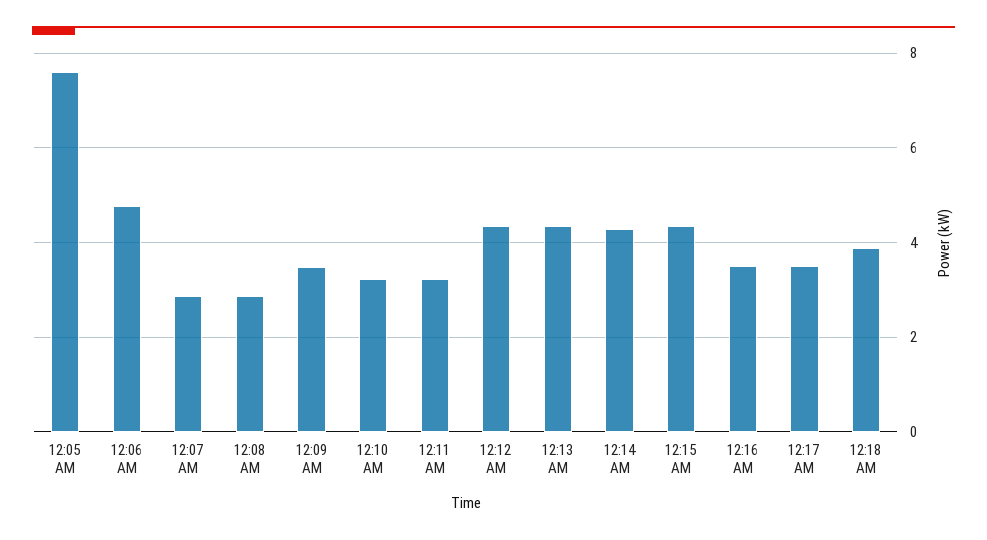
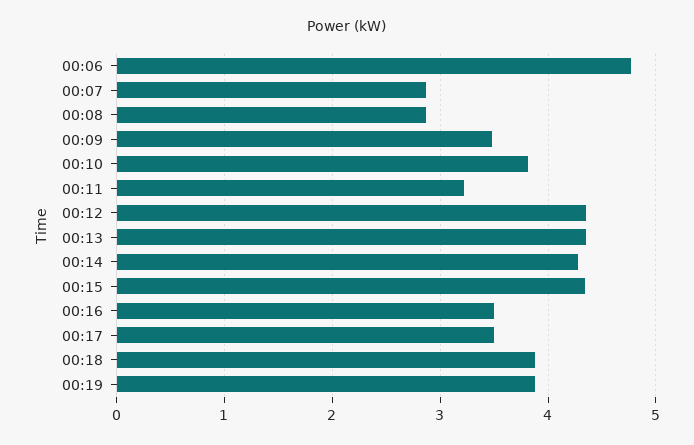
12:05 AM: 7.6 -> none
12:10 AM: 3.2 -> 3.8
00:19: none -> 3.9

